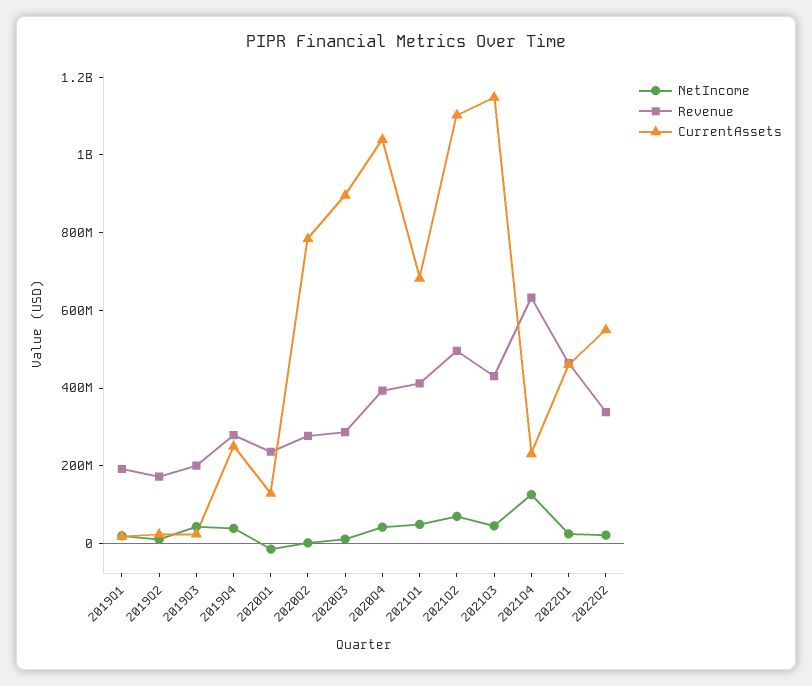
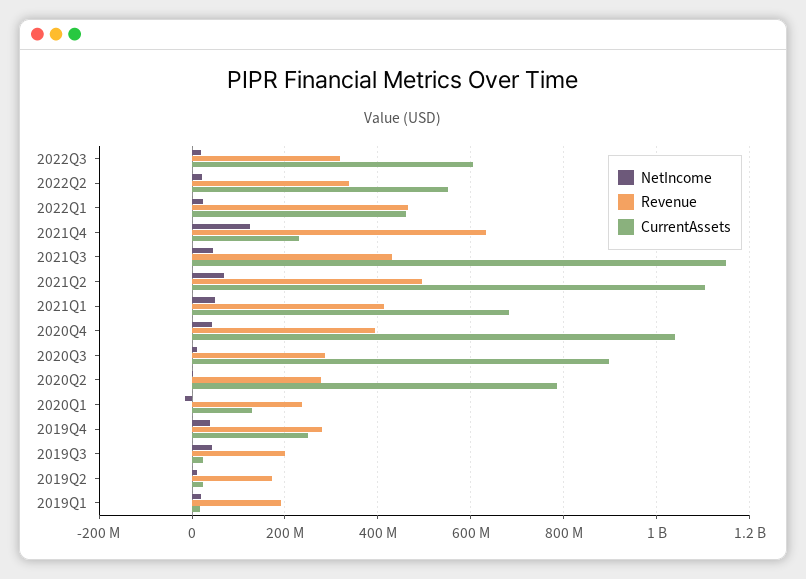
NetIncome, 2022Q3: none -> 20000000
Revenue, 2022Q3: none -> 320000000
CurrentAssets, 2022Q3: none -> 600000000

